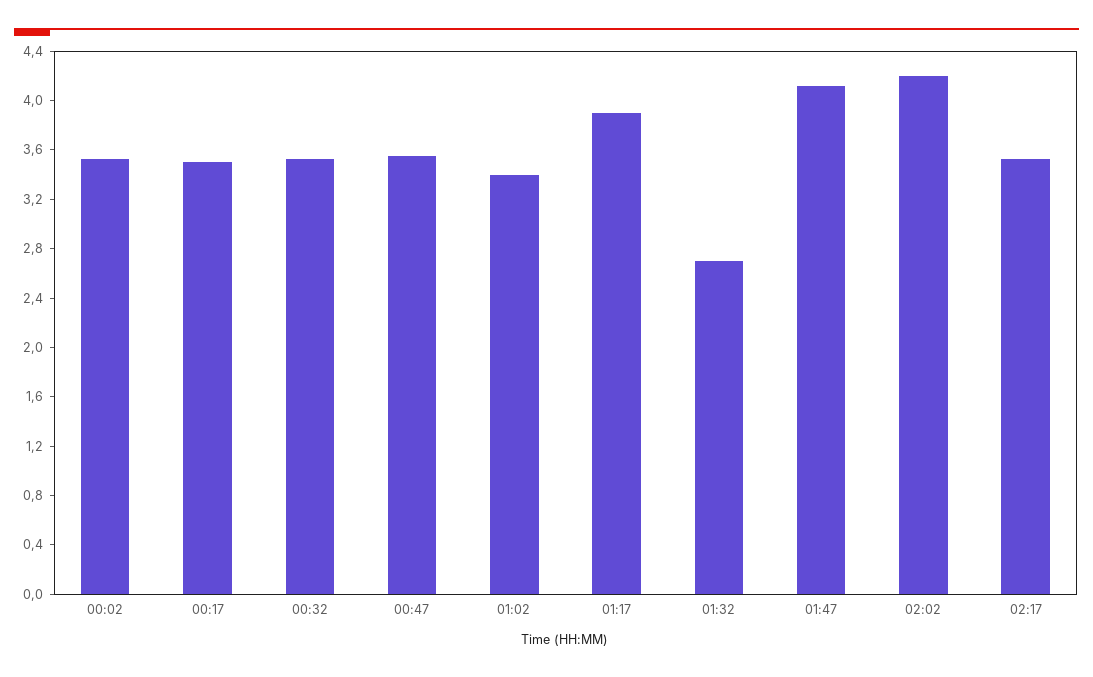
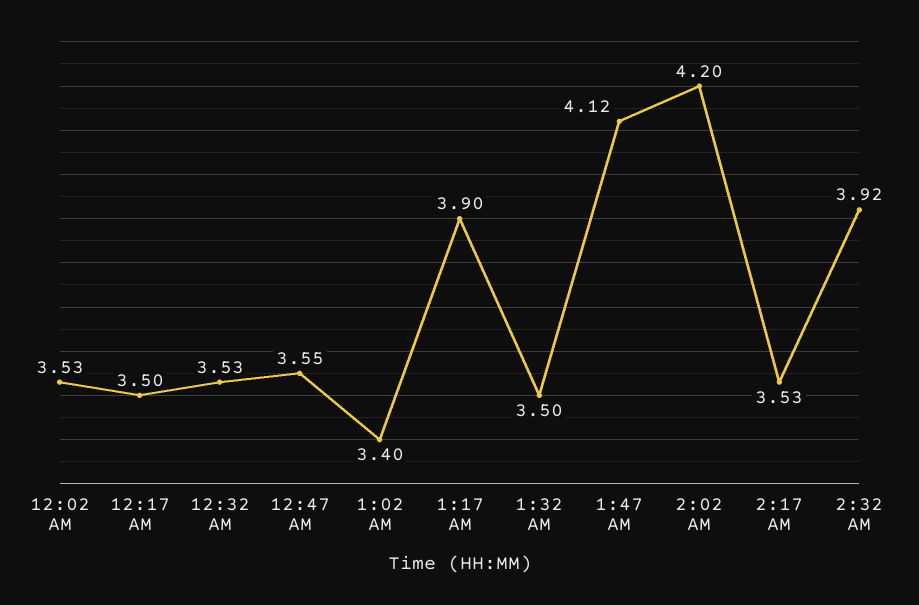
01:32: 2.7 -> 3.5
2:32 AM: none -> 3.92

